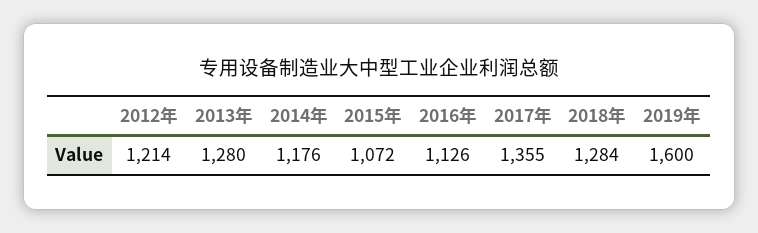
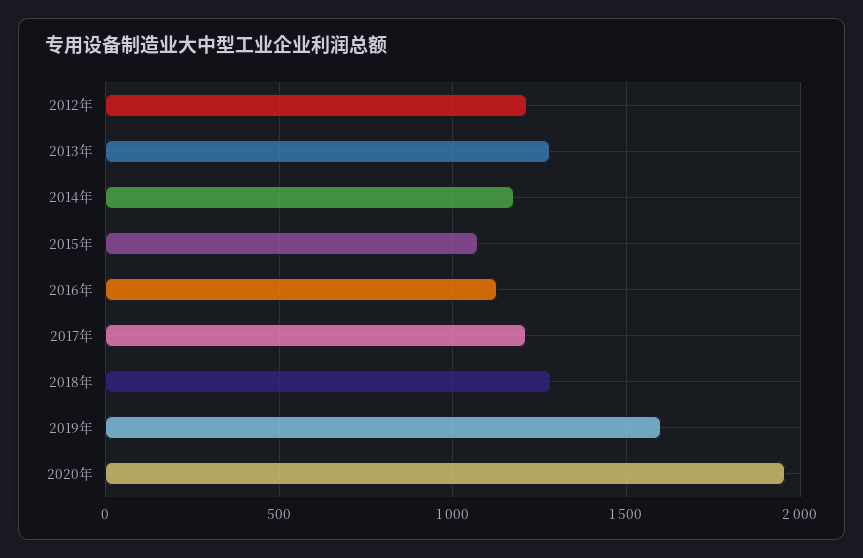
2017年: 1355 -> 1200
2020年: none -> 1950

